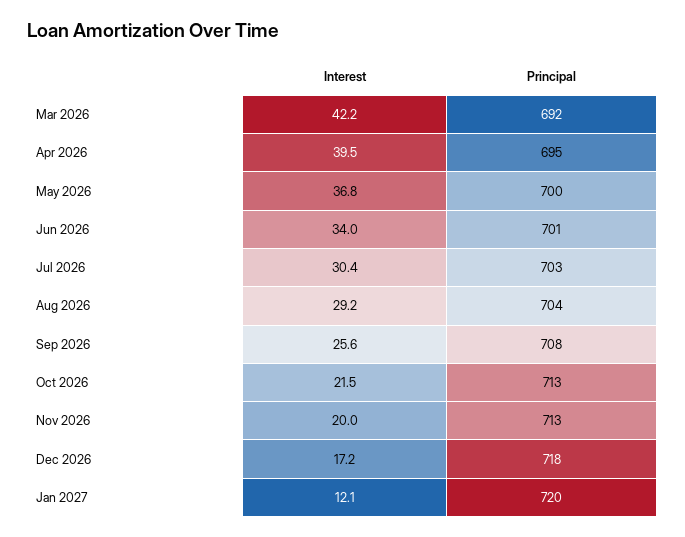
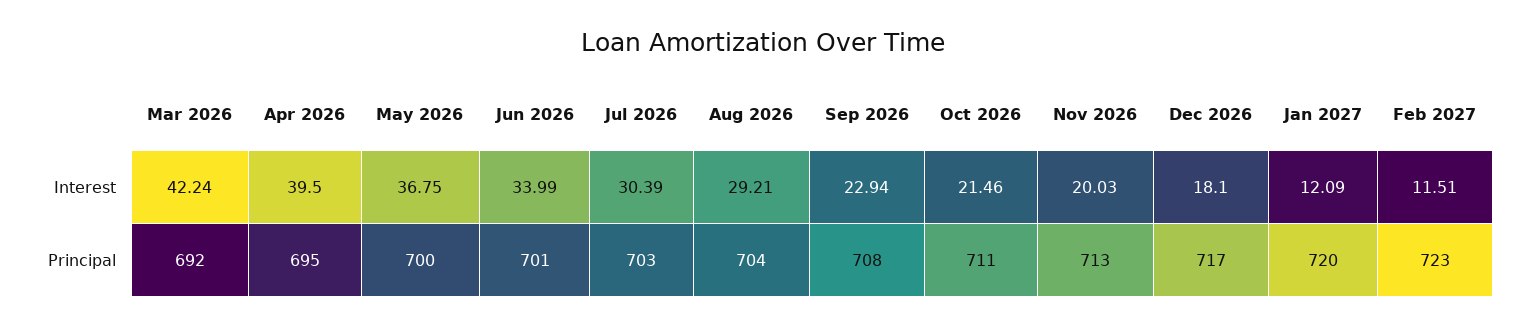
Interest, Sep 2026: 25.6 -> 22.94
Principal, Oct 2026: 713 -> 711
Interest, Dec 2026: 17.2 -> 18.1
Principal, Dec 2026: 718 -> 717
Interest, Feb 2027: none -> 11.51
Principal, Feb 2027: none -> 723

